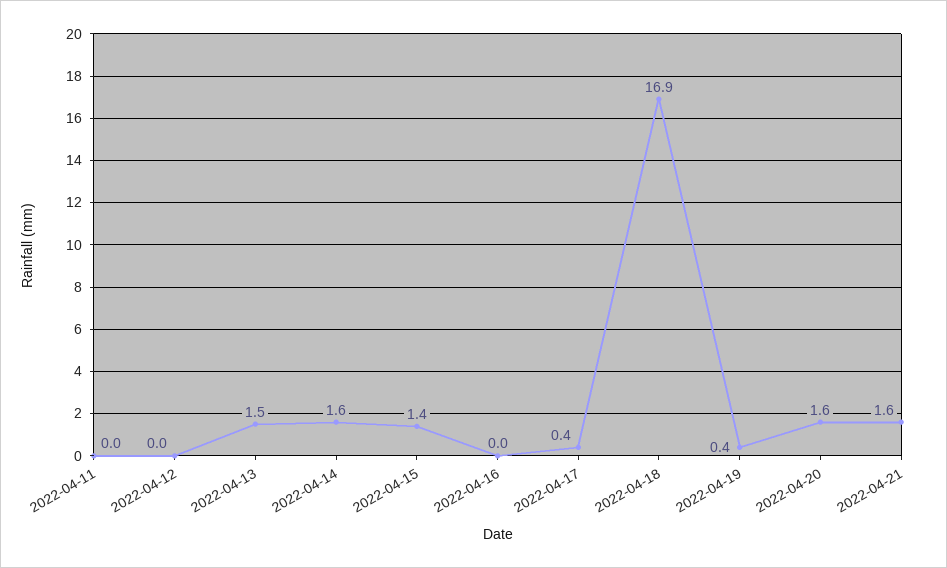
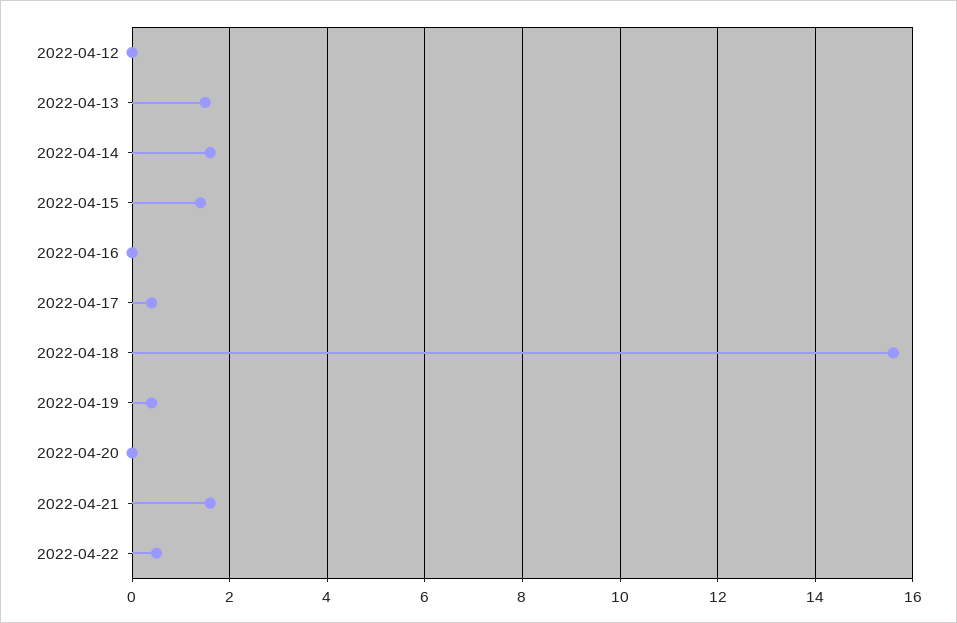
2022-04-11: 0 -> none
2022-04-18: 16.9 -> 15.5
2022-04-20: 1.6 -> 0
2022-04-22: none -> 0.5

